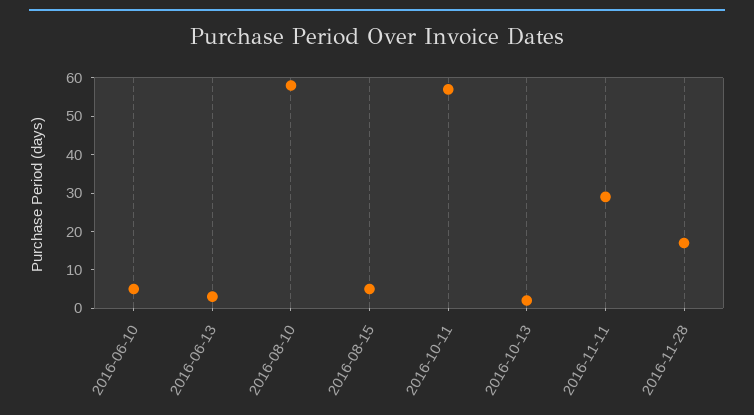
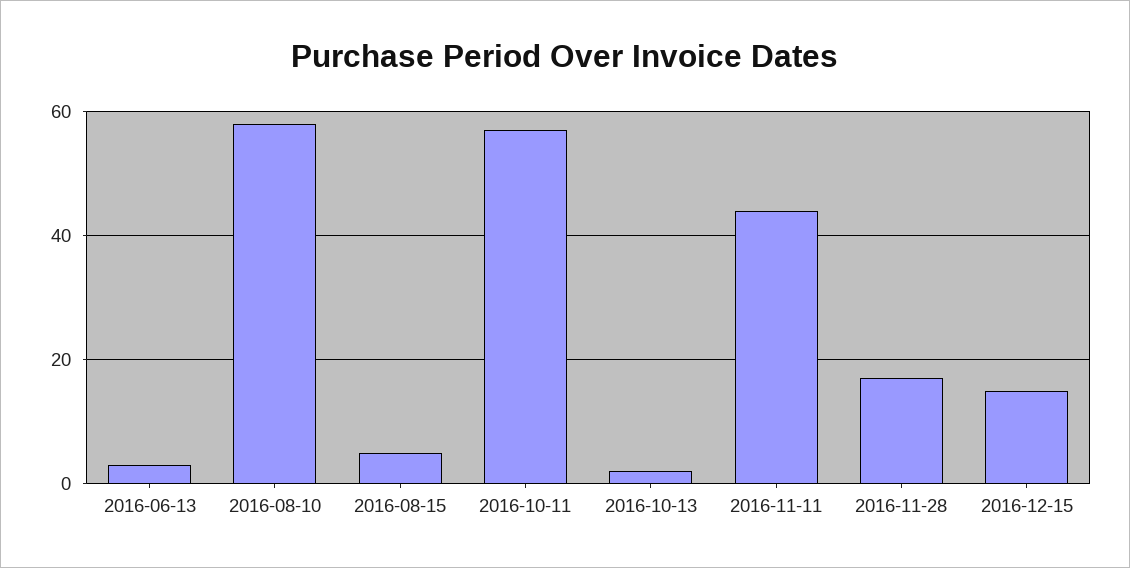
2016-06-10: 5 -> none
2016-11-11: 30 -> 45
2016-12-15: none -> 15

